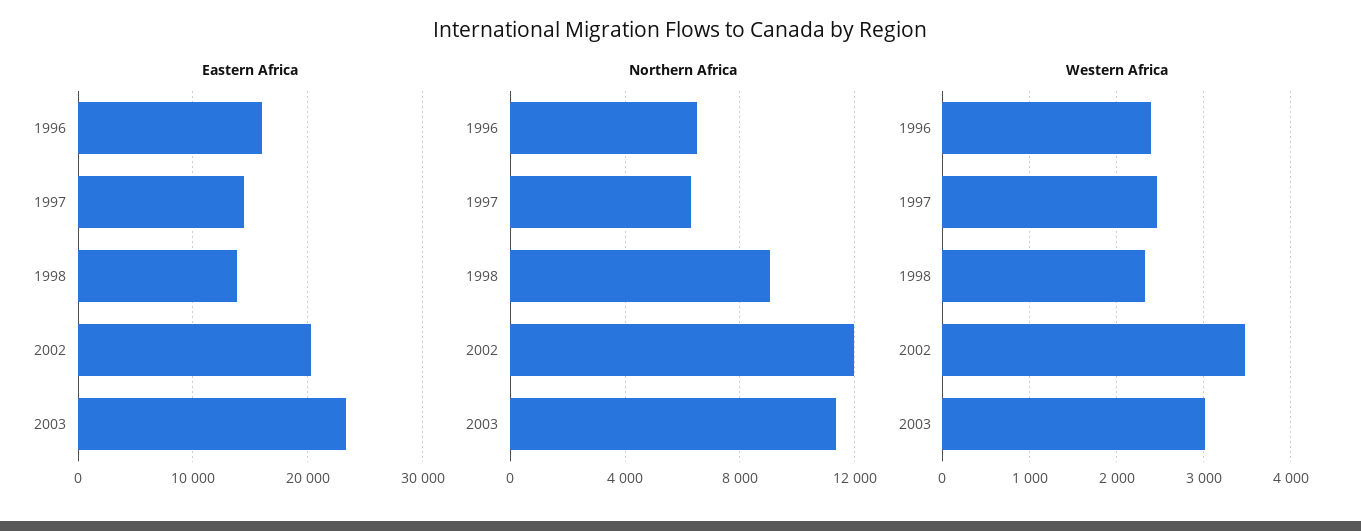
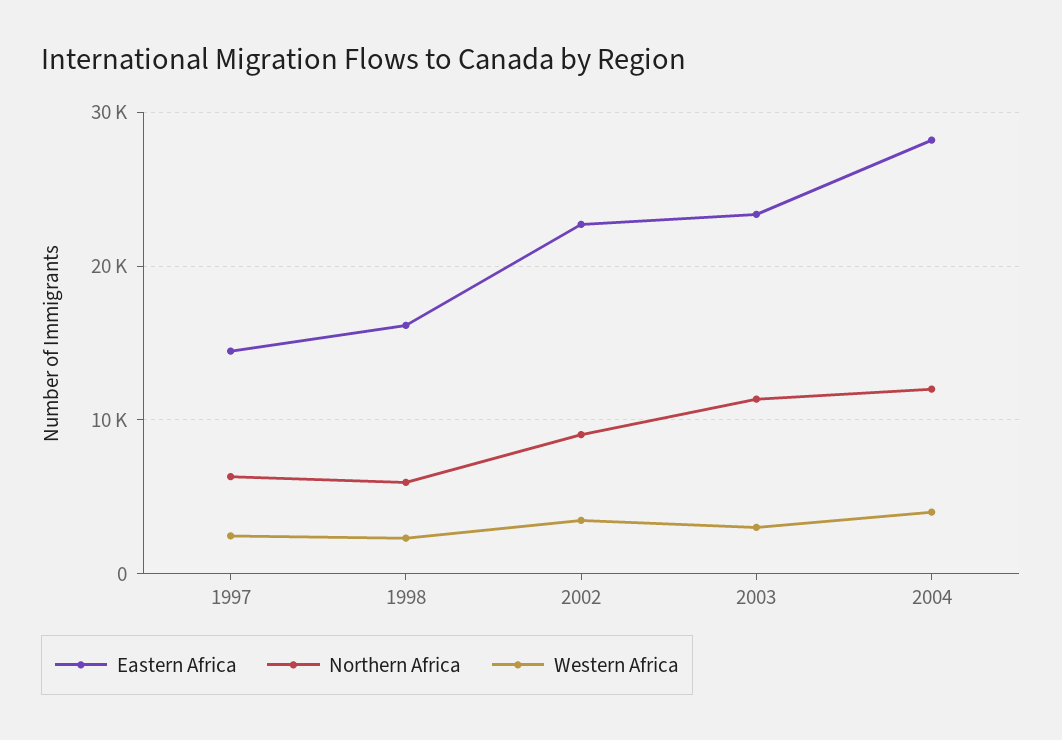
Eastern Africa, 1996: 16000 -> none
Eastern Africa, 1998: 14000 -> 16000
Eastern Africa, 2002: 20000 -> 23000
Northern Africa, 1996: 6500 -> none
Northern Africa, 1998: 9000 -> 6000
Northern Africa, 2002: 12000 -> 9000
Western Africa, 1996: 2400 -> none
Eastern Africa, 2004: none -> 28000
Northern Africa, 2004: none -> 12000
Western Africa, 2004: none -> 4000

